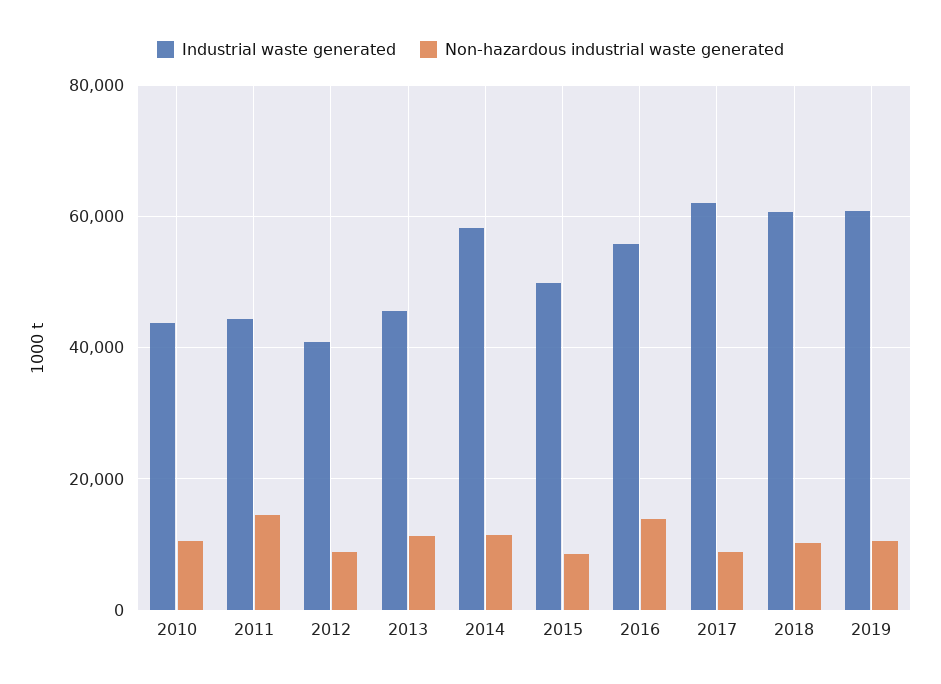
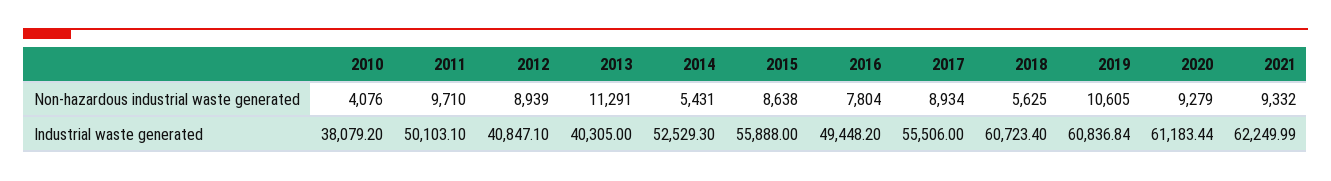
Industrial waste generated, 2010: 44000 -> 38079.2
Non-hazardous industrial waste generated, 2010: 10000 -> 4076
Industrial waste generated, 2011: 44000 -> 50103.1
Non-hazardous industrial waste generated, 2011: 14000 -> 9710
Industrial waste generated, 2013: 46000 -> 40305
Industrial waste generated, 2014: 58000 -> 52529.3
Non-hazardous industrial waste generated, 2014: 12000 -> 5431
Industrial waste generated, 2015: 50000 -> 55888
Industrial waste generated, 2016: 56000 -> 49448.2
Non-hazardous industrial waste generated, 2016: 14000 -> 7804
Industrial waste generated, 2017: 62000 -> 55506
Non-hazardous industrial waste generated, 2018: 10000 -> 5625
Non-hazardous industrial waste generated, 2020: none -> 9279
Non-hazardous industrial waste generated, 2021: none -> 9332
Industrial waste generated, 2020: none -> 61183.44
Industrial waste generated, 2021: none -> 62249.99

